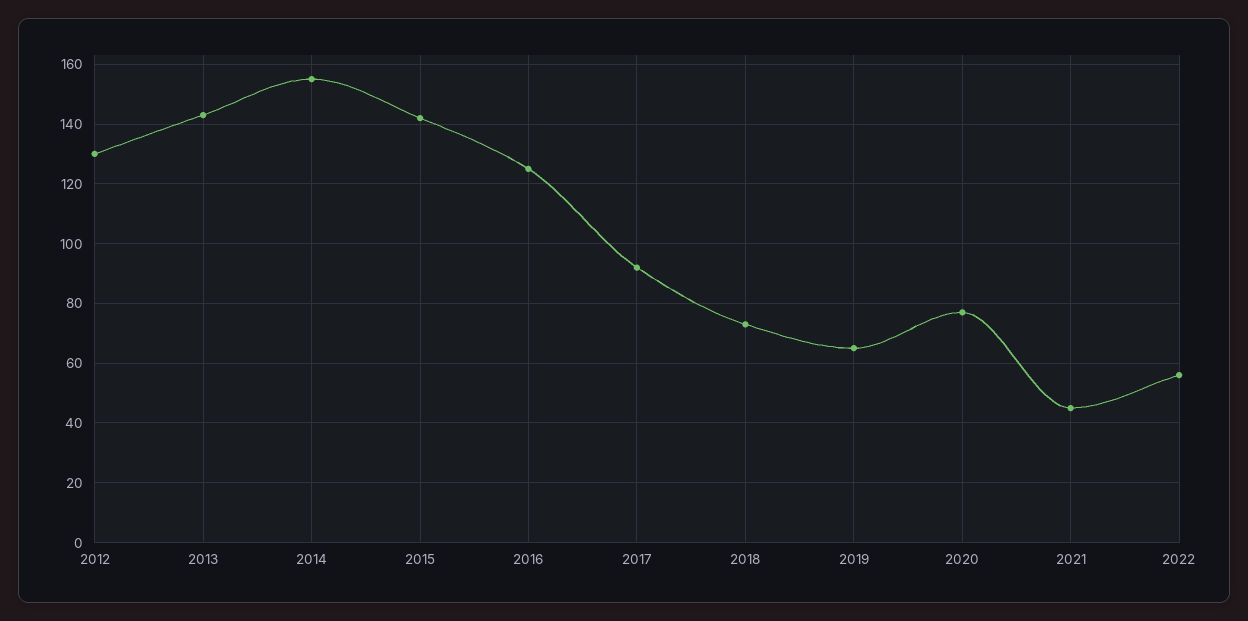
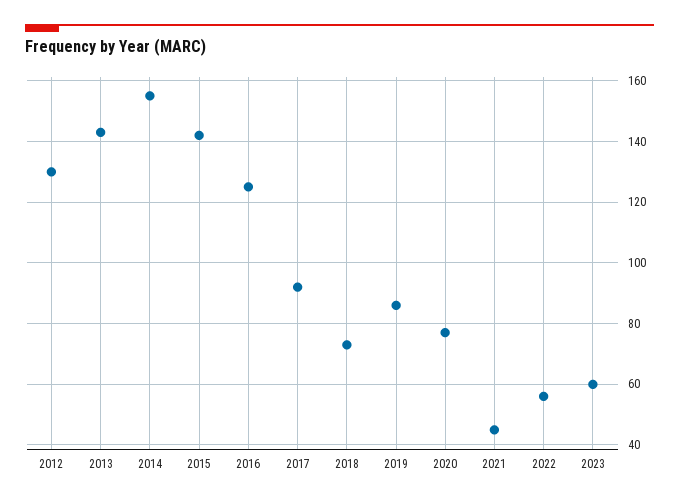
2019: 65 -> 85
2023: none -> 60

